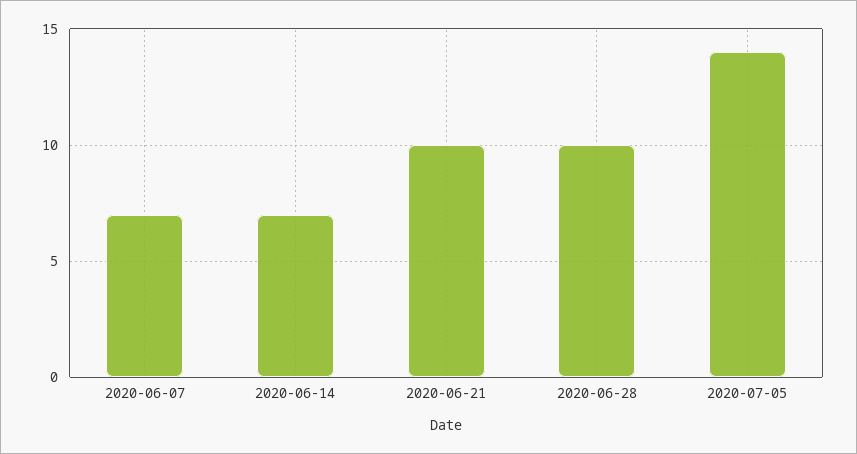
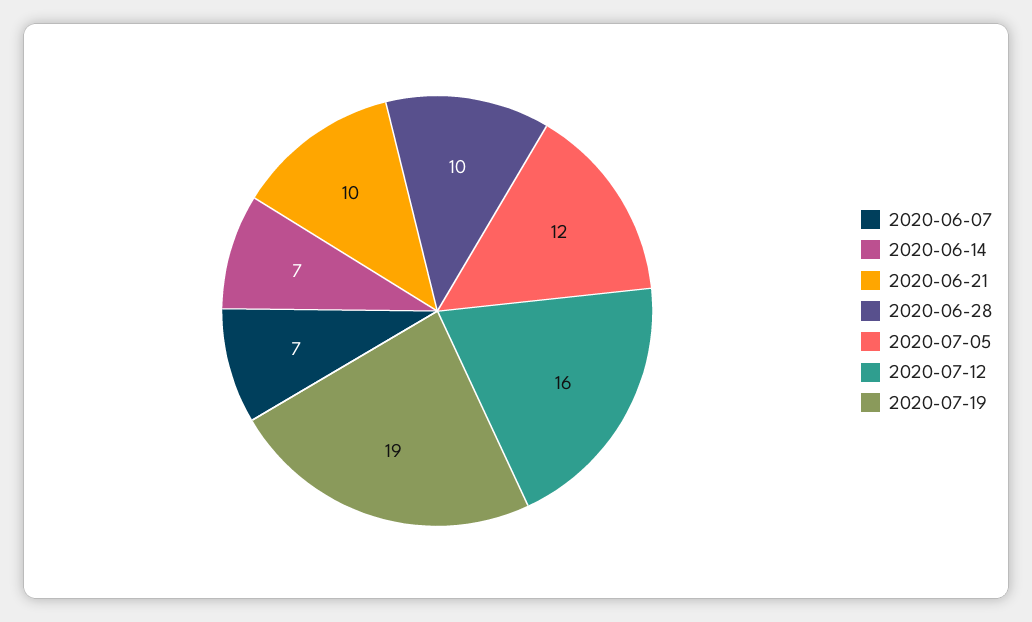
2020-07-05: 14 -> 12
2020-07-12: none -> 16
2020-07-19: none -> 19

